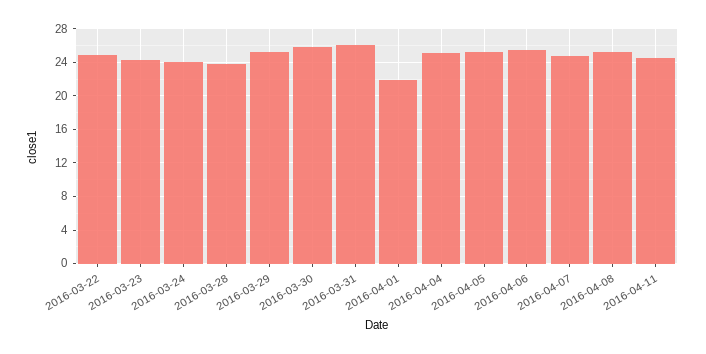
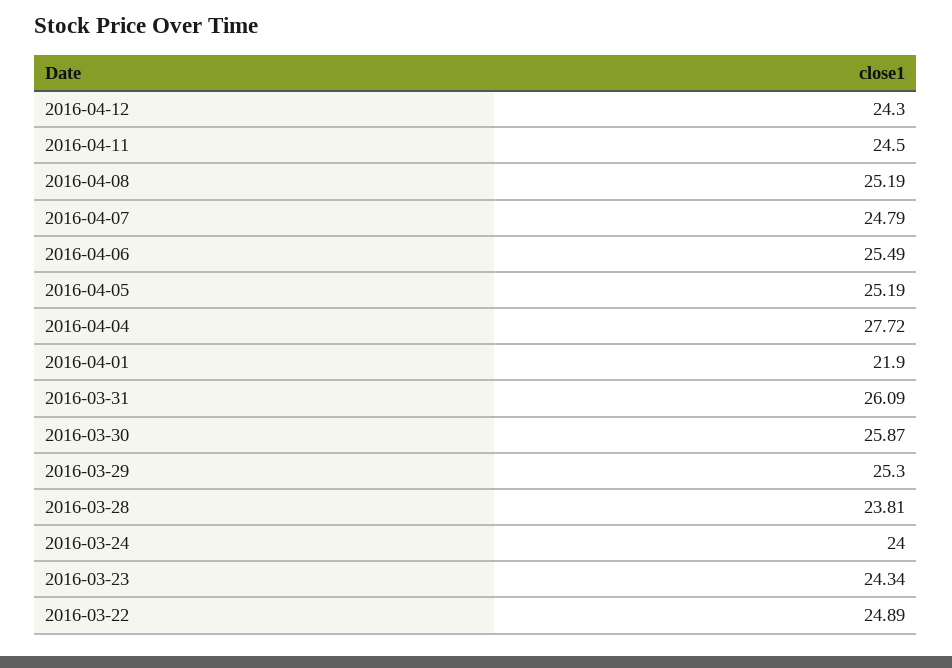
2016-04-04: 25 -> 27.72
2016-04-12: none -> 24.3

